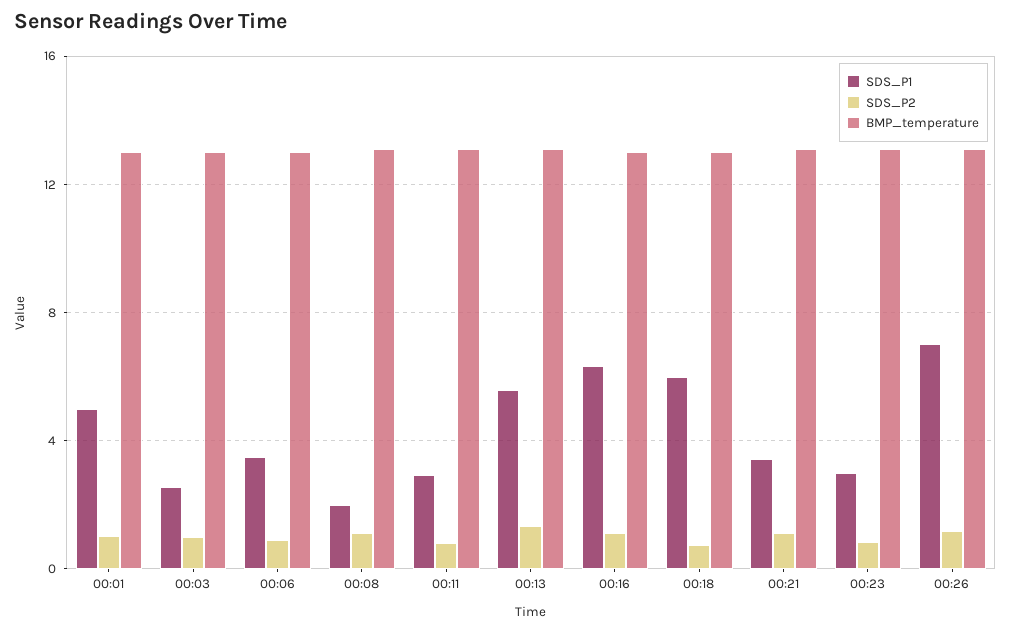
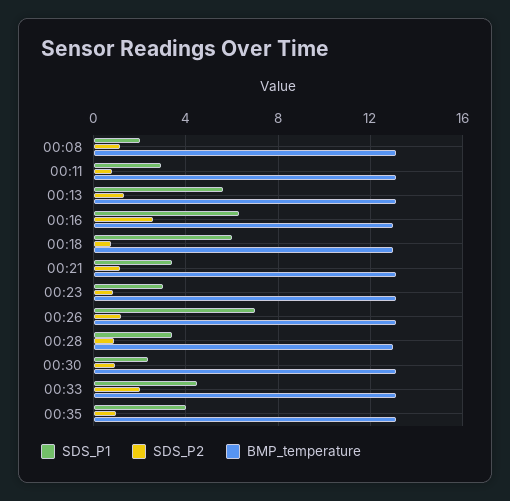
SDS_P1, 00:01: 5 -> none
SDS_P2, 00:01: 1 -> none
BMP_temperature, 00:01: 13 -> none
SDS_P1, 00:03: 2.5 -> none
SDS_P2, 00:03: 1 -> none
BMP_temperature, 00:03: 13 -> none
SDS_P1, 00:06: 3.5 -> none
SDS_P2, 00:06: 1 -> none
BMP_temperature, 00:06: 13 -> none
SDS_P2, 00:16: 1 -> 2.5
SDS_P1, 00:28: none -> 3.5
SDS_P2, 00:28: none -> 1
BMP_temperature, 00:28: none -> 13
SDS_P1, 00:30: none -> 2.5
SDS_P2, 00:30: none -> 1
BMP_temperature, 00:30: none -> 13
SDS_P1, 00:33: none -> 4.5
SDS_P2, 00:33: none -> 2
BMP_temperature, 00:33: none -> 13
SDS_P1, 00:35: none -> 4
SDS_P2, 00:35: none -> 1
BMP_temperature, 00:35: none -> 13

